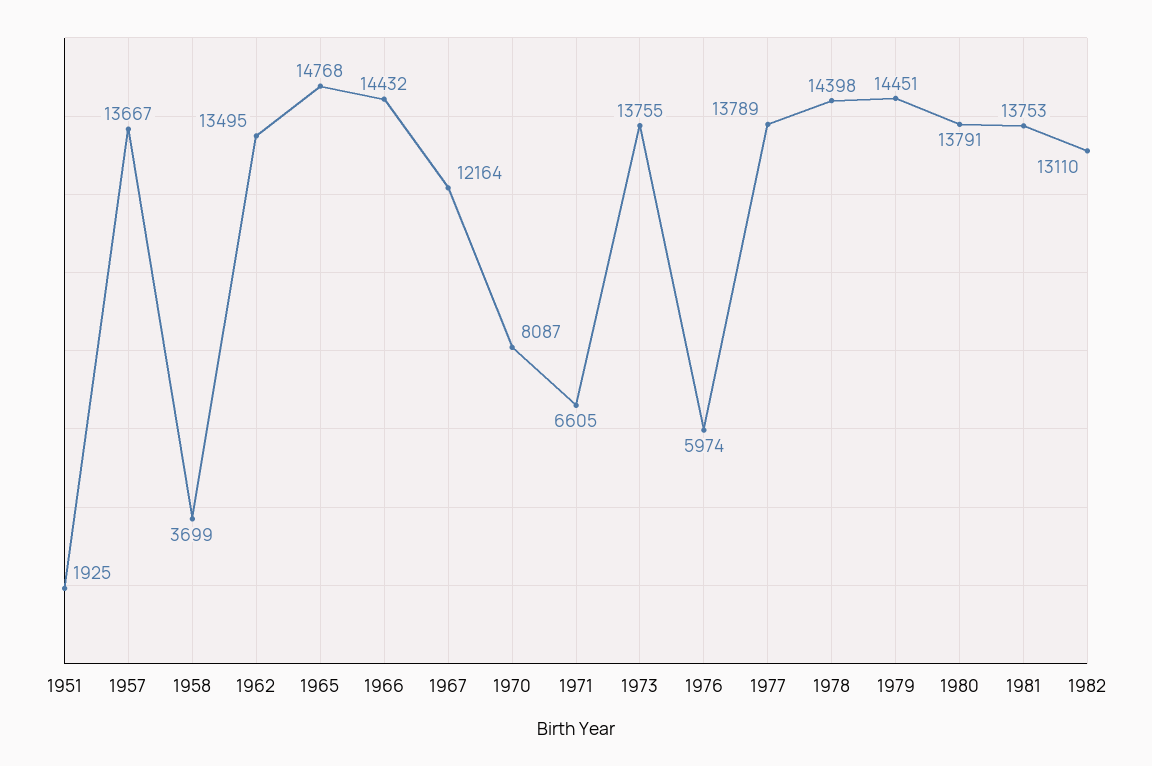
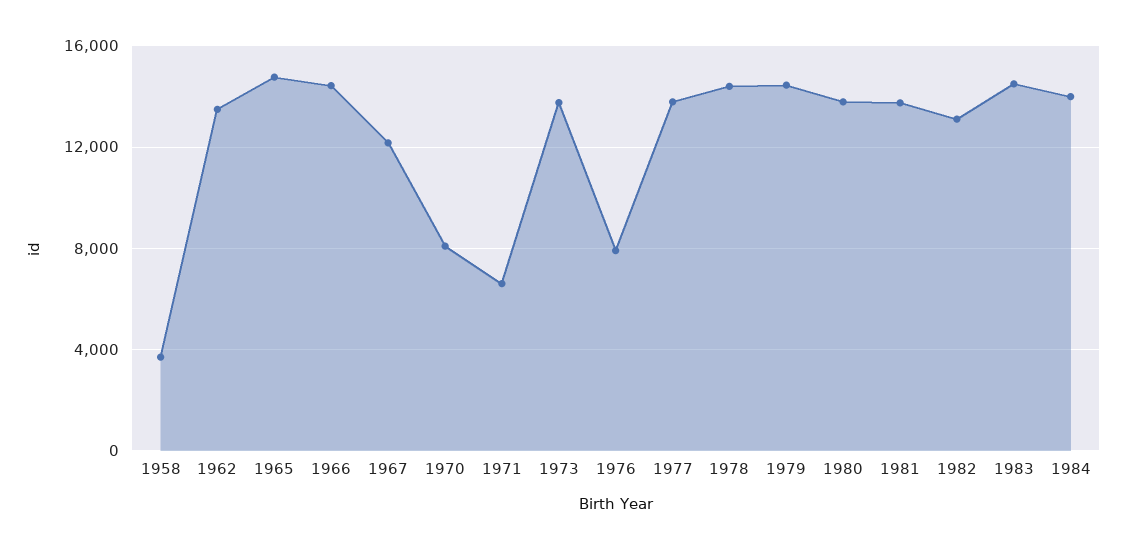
1951: 1925 -> none
1957: 13667 -> none
1976: 5974 -> 8000
1983: none -> 14500
1984: none -> 14000

